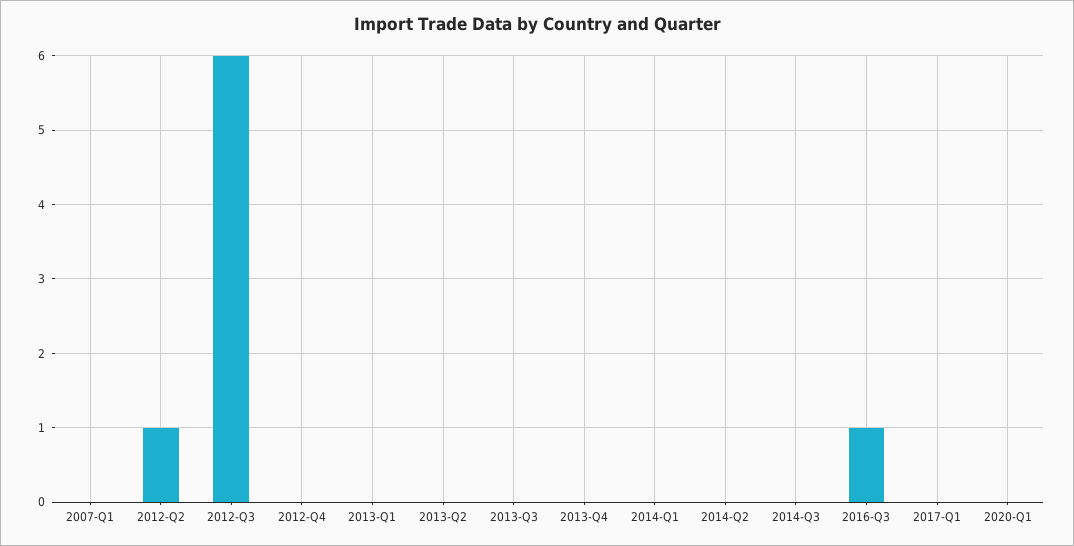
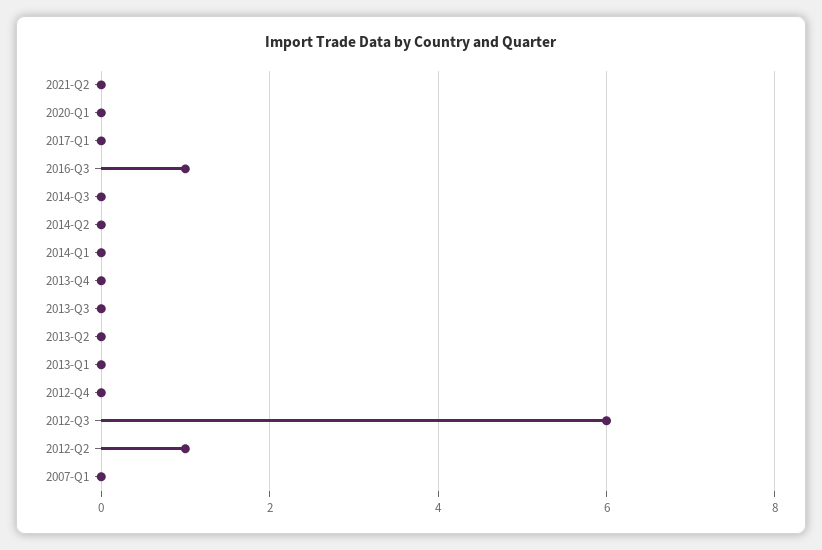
2021-Q2: none -> 0

